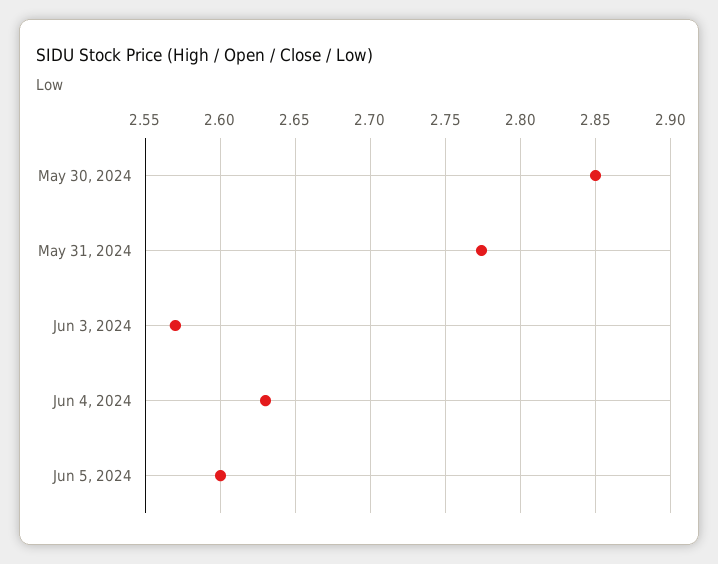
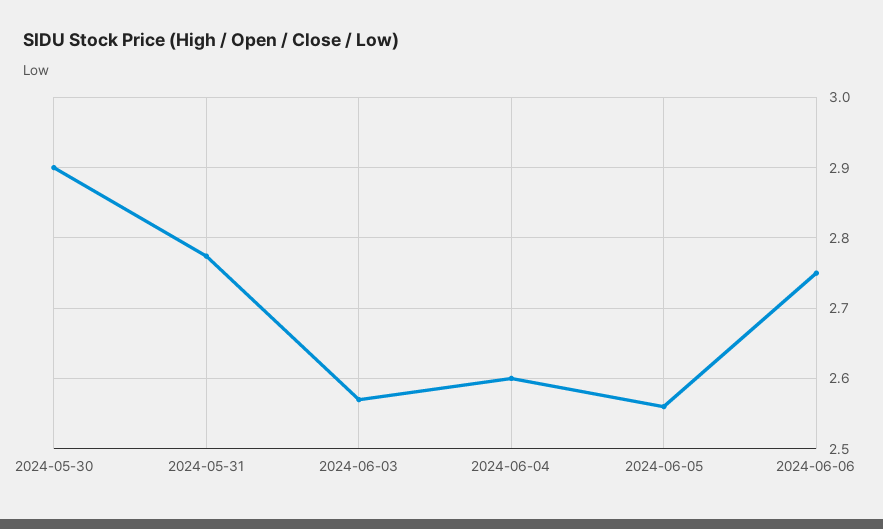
May 30, 2024: 2.85 -> 2.9
Jun 4, 2024: 2.63 -> 2.6
Jun 5, 2024: 2.6 -> 2.56
2024-06-06: none -> 2.75

